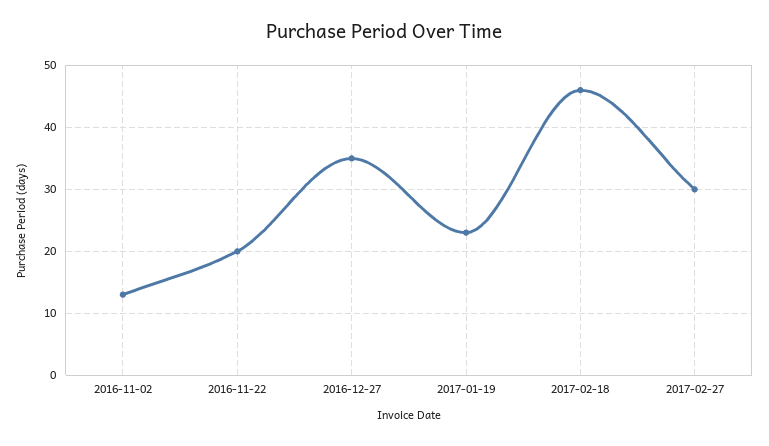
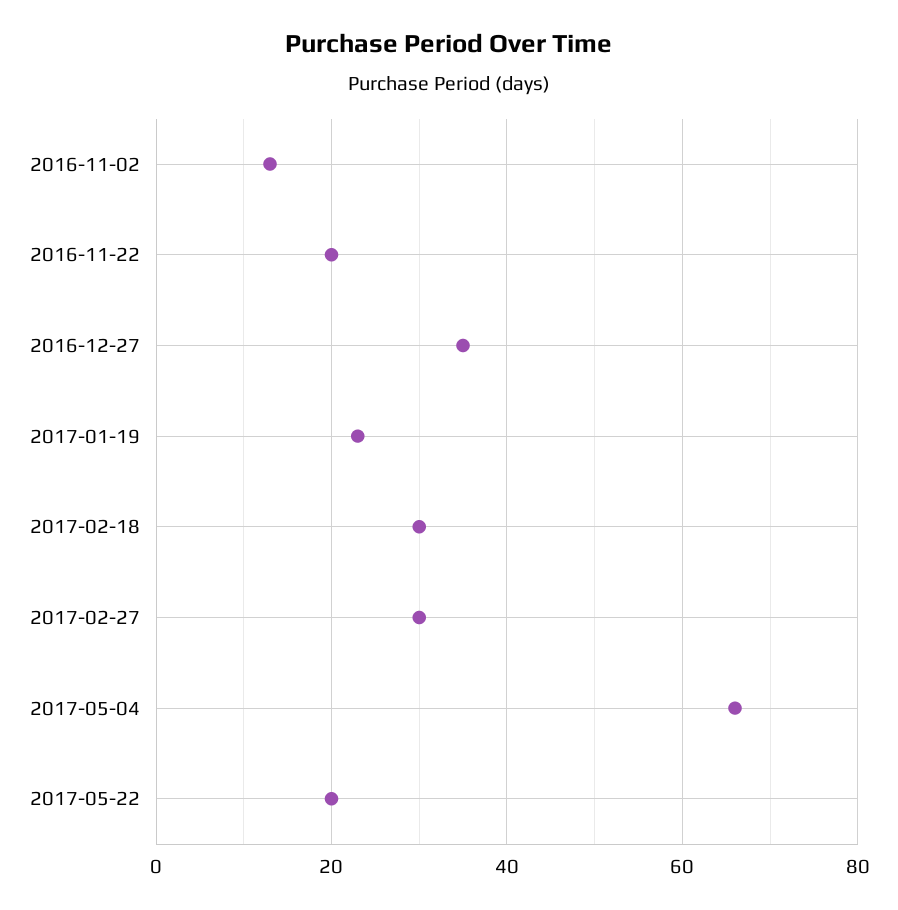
2017-02-18: 46 -> 30
2017-05-04: none -> 65
2017-05-22: none -> 20

